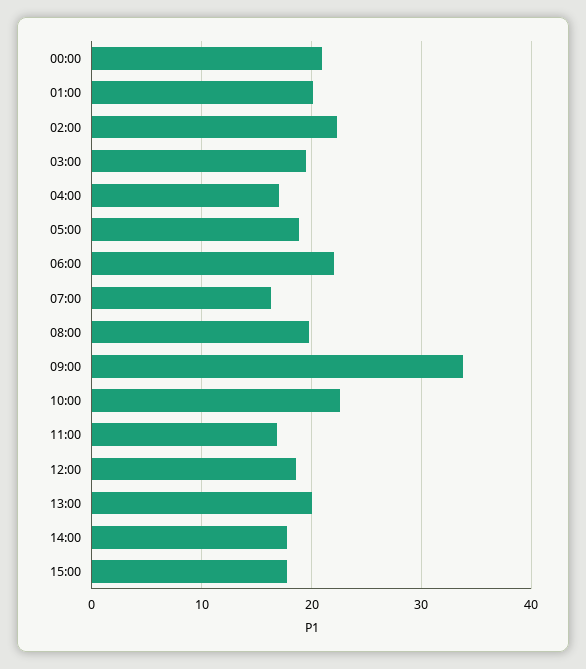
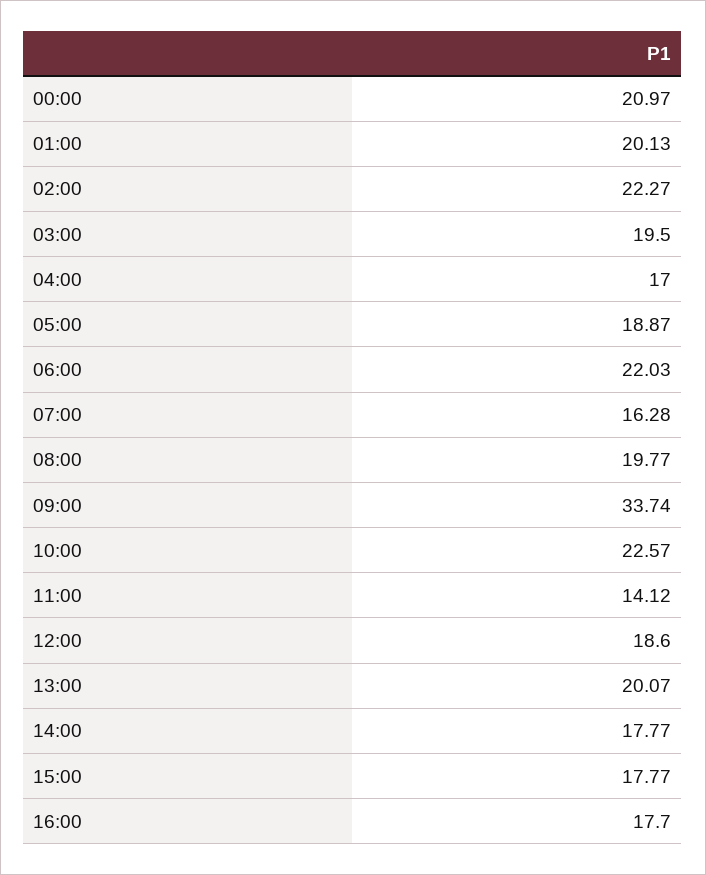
11:00: 17 -> 14.12
16:00: none -> 17.7

